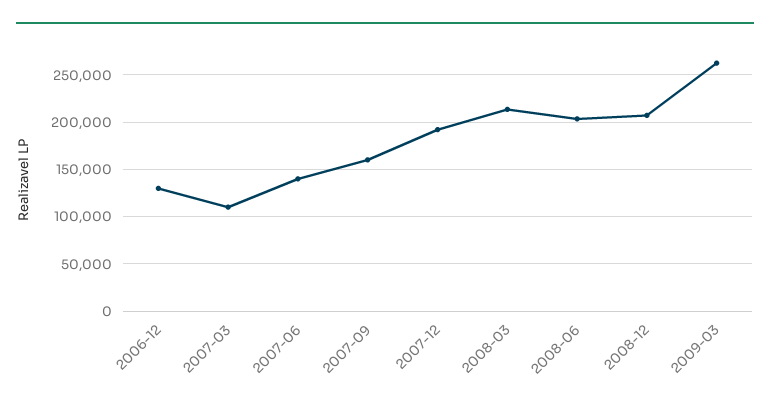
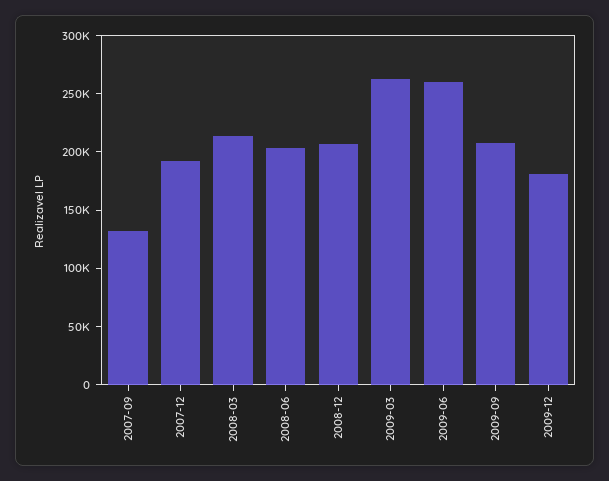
2006-12: 130000 -> none
2007-03: 110000 -> none
2007-06: 140000 -> none
2007-09: 160000 -> 130000
2009-06: none -> 260000
2009-09: none -> 210000
2009-12: none -> 180000

